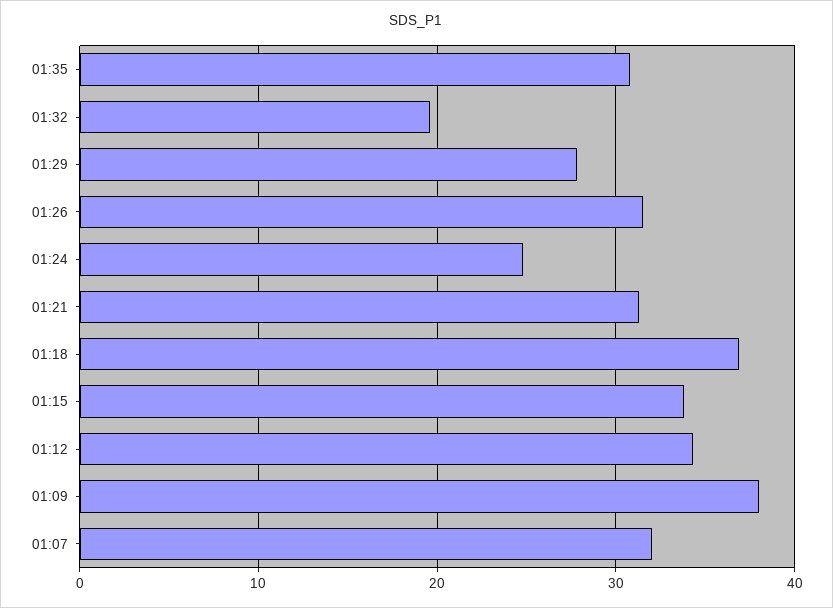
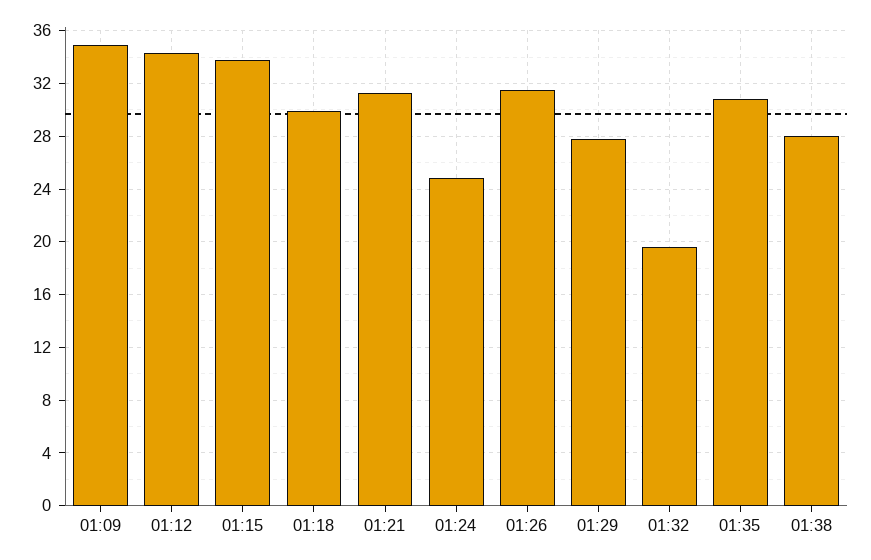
01:18: 37 -> 30
01:09: 38 -> 35
01:07: 32 -> none
01:38: none -> 28

